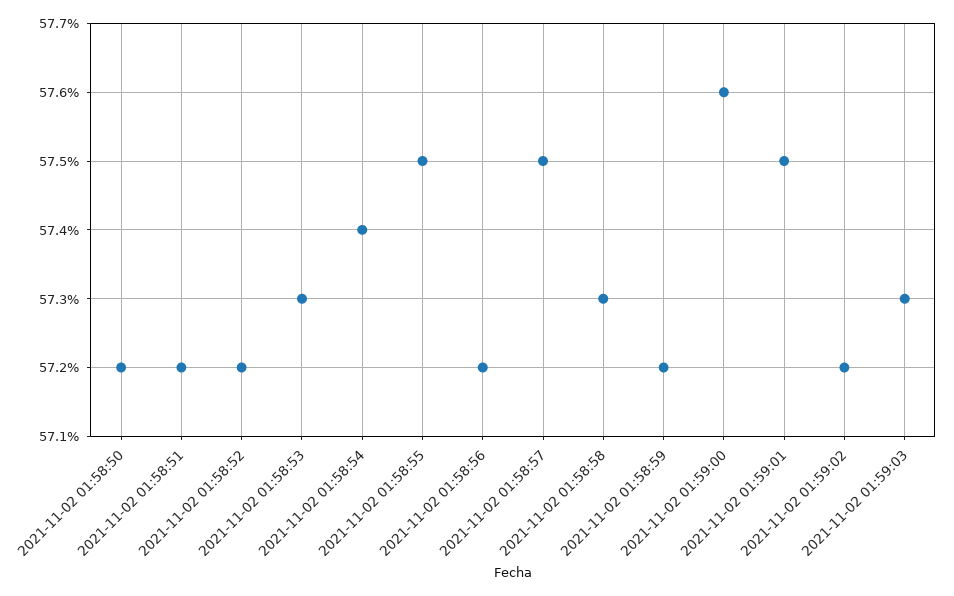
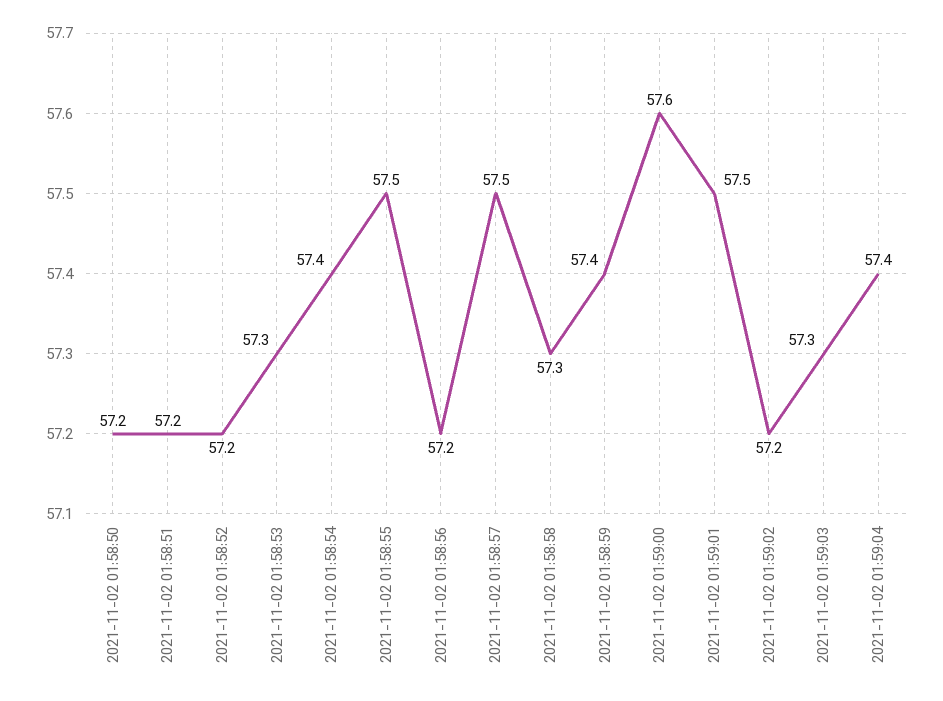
2021-11-02 01:58:59: 57.2 -> 57.4
2021-11-02 01:59:04: none -> 57.4

